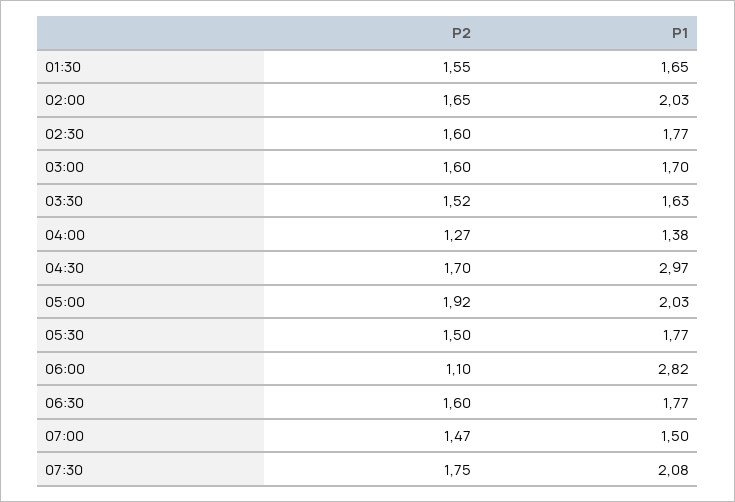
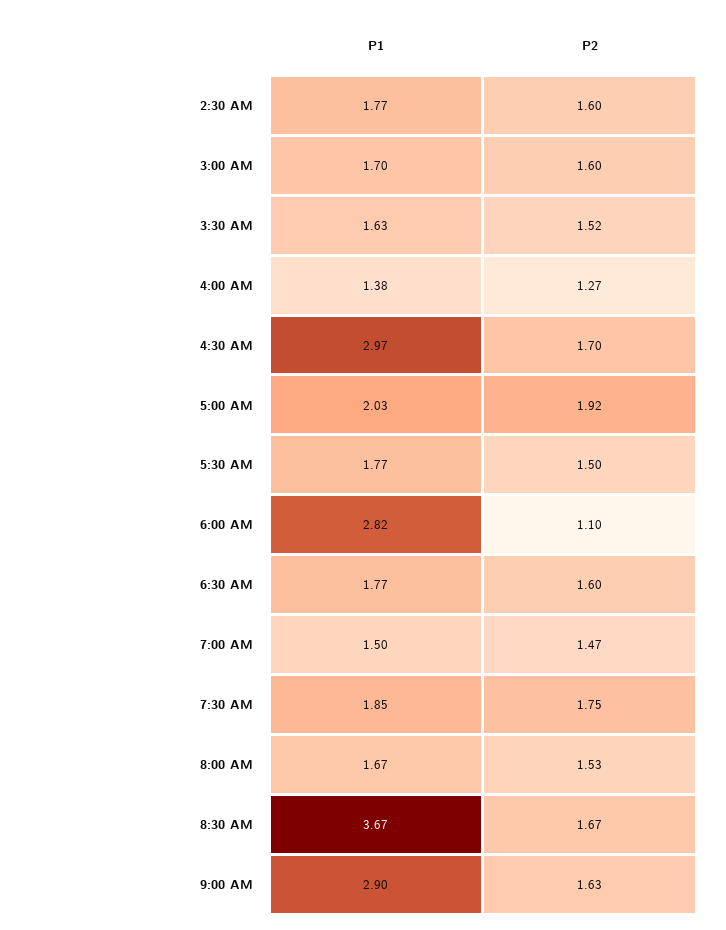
P2, 01:30: 1.55 -> none
P1, 01:30: 1.65 -> none
P2, 02:00: 1.65 -> none
P1, 02:00: 2.03 -> none
P1, 07:30: 2.08 -> 1.85
P1, 8:00 AM: none -> 1.67
P2, 8:00 AM: none -> 1.53
P1, 8:30 AM: none -> 3.67
P2, 8:30 AM: none -> 1.67
P1, 9:00 AM: none -> 2.9
P2, 9:00 AM: none -> 1.63

